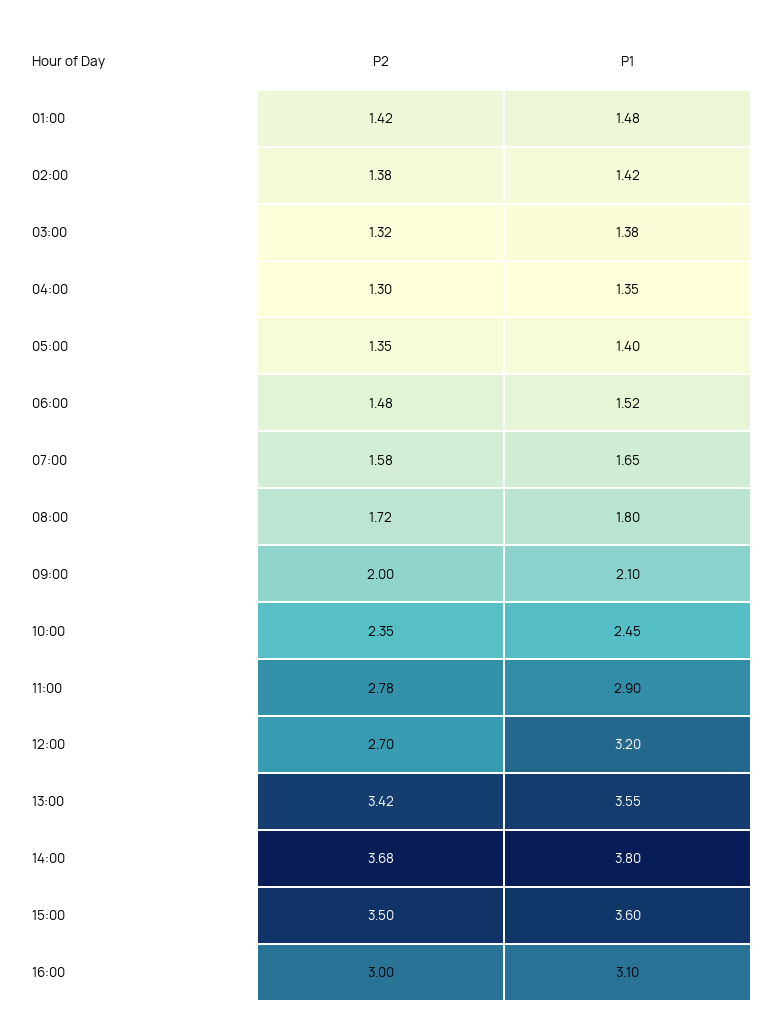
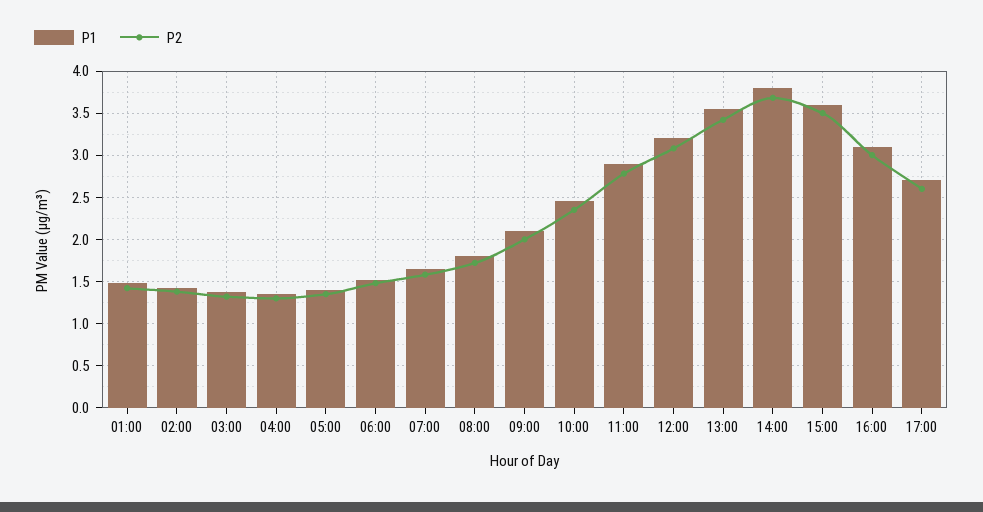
P2, 12:00: 2.7 -> 3.1
P1, 17:00: none -> 2.7
P2, 17:00: none -> 2.6

